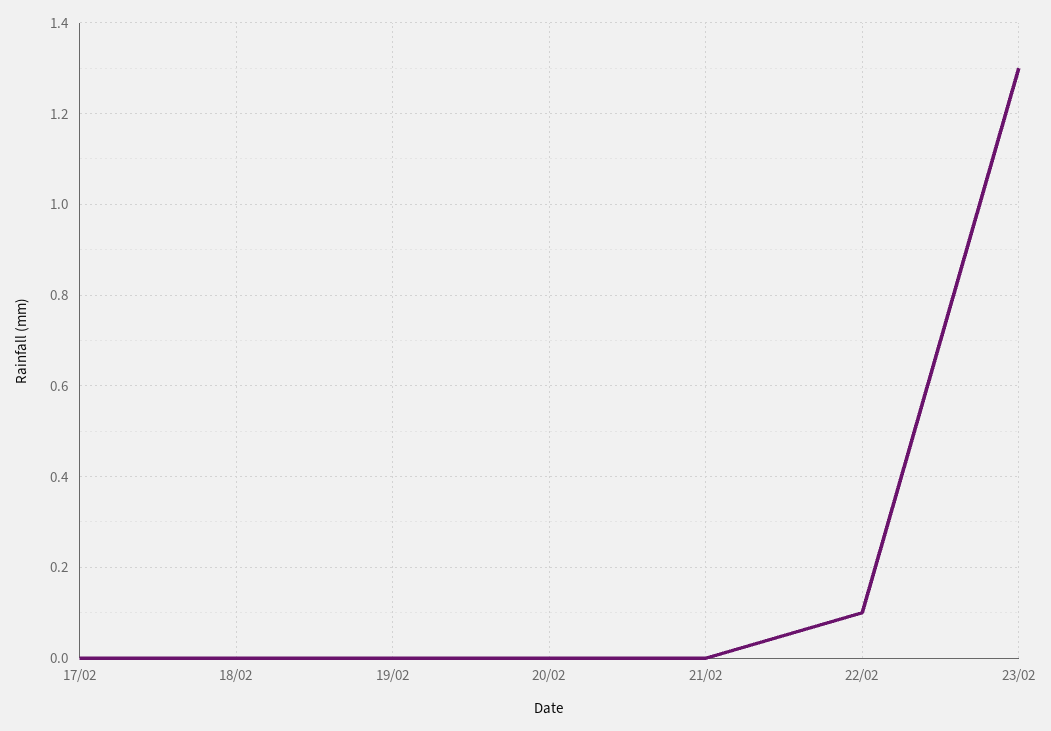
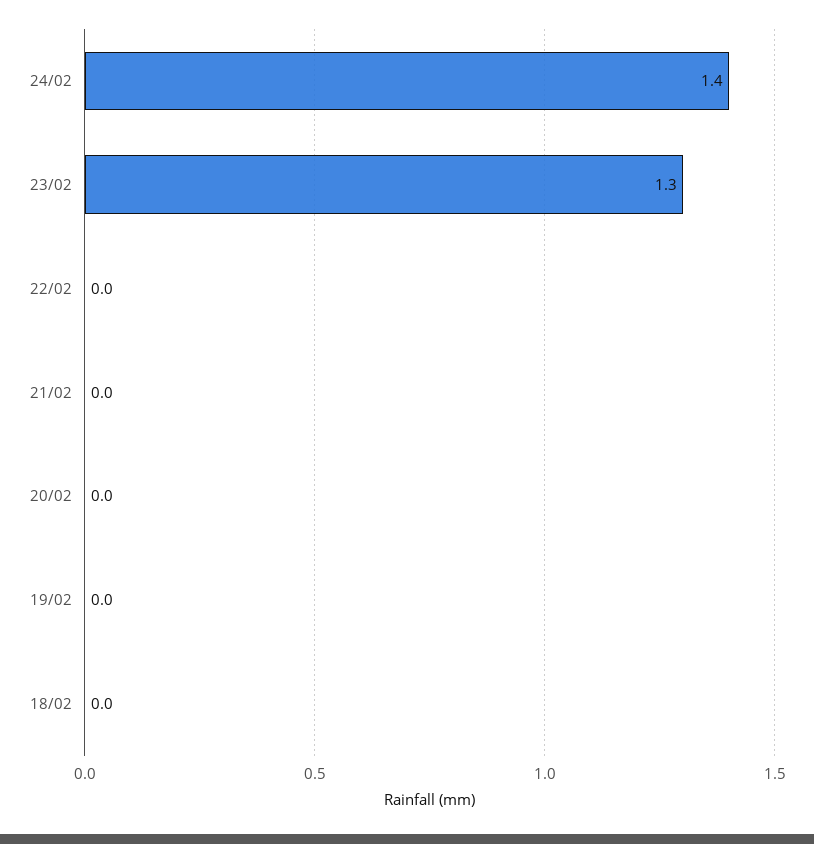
17/02: 0 -> none
22/02: 0.1 -> 0
24/02: none -> 1.4

